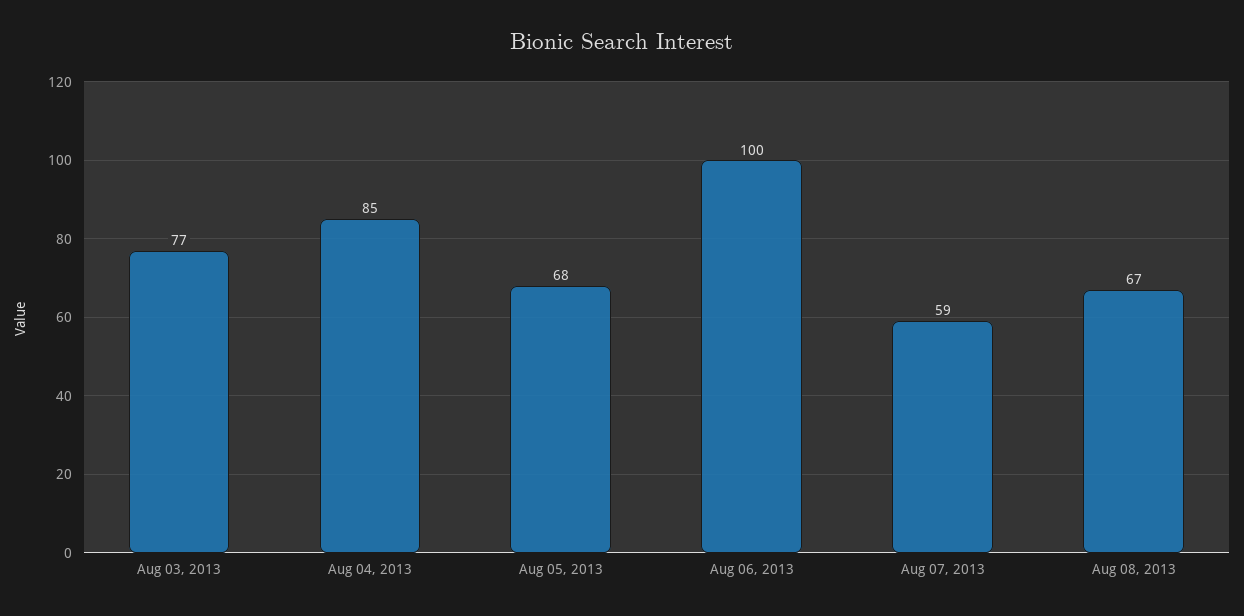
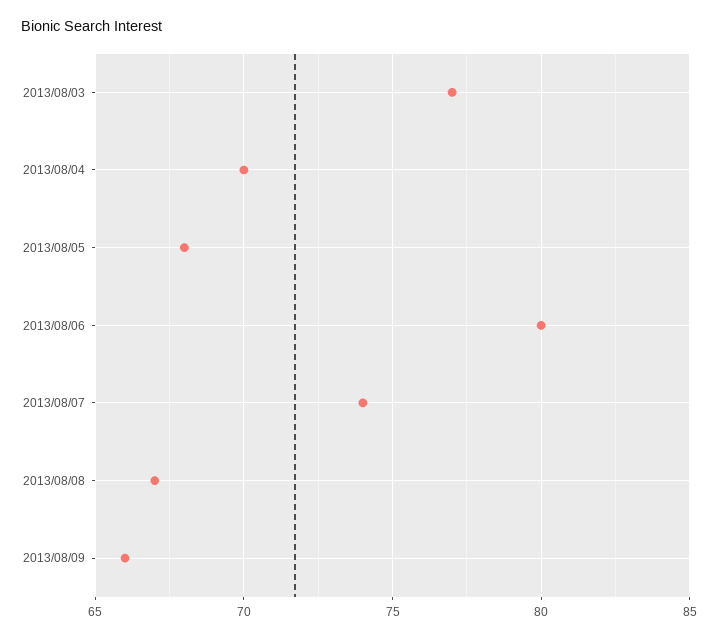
Aug 04, 2013: 85 -> 70
Aug 06, 2013: 100 -> 80
Aug 07, 2013: 59 -> 74
2013/08/09: none -> 66

